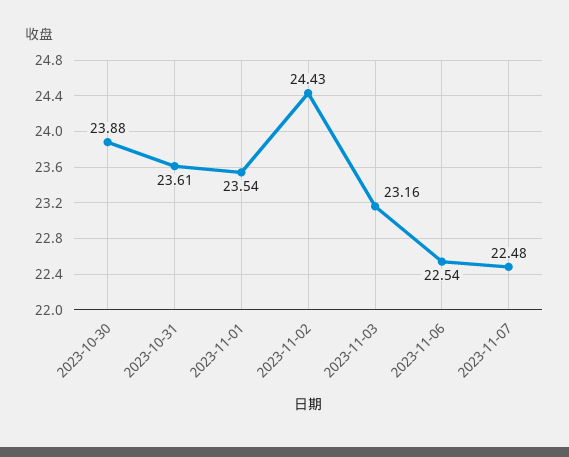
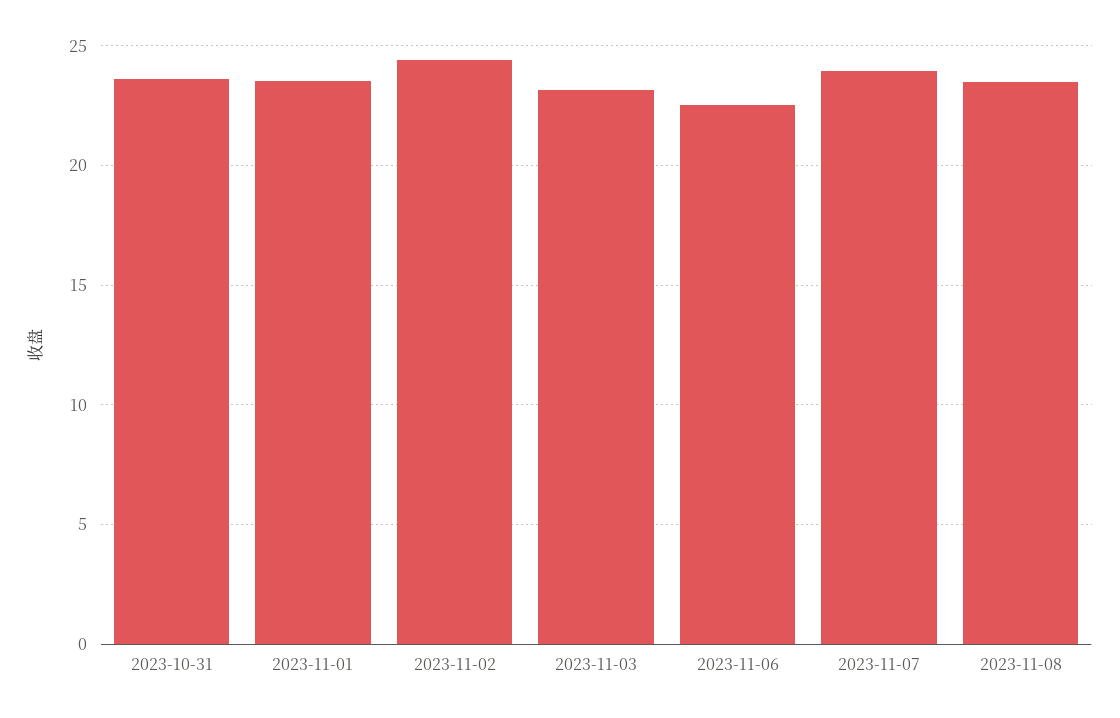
2023-10-30: 23.88 -> none
2023-11-07: 22.48 -> 24
2023-11-08: none -> 23.5

